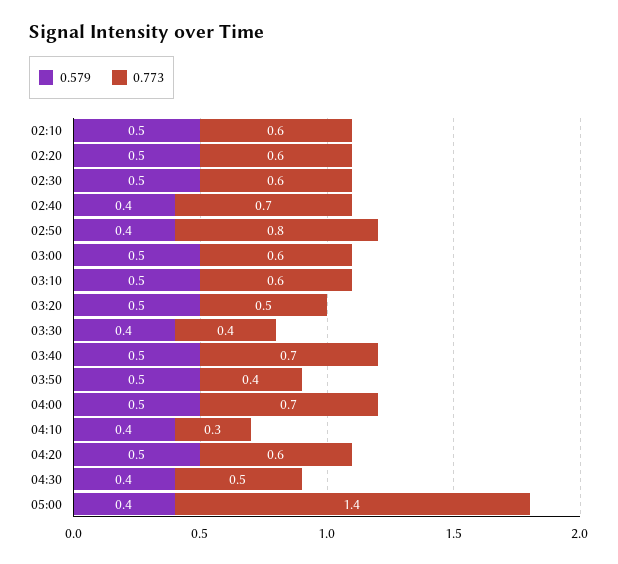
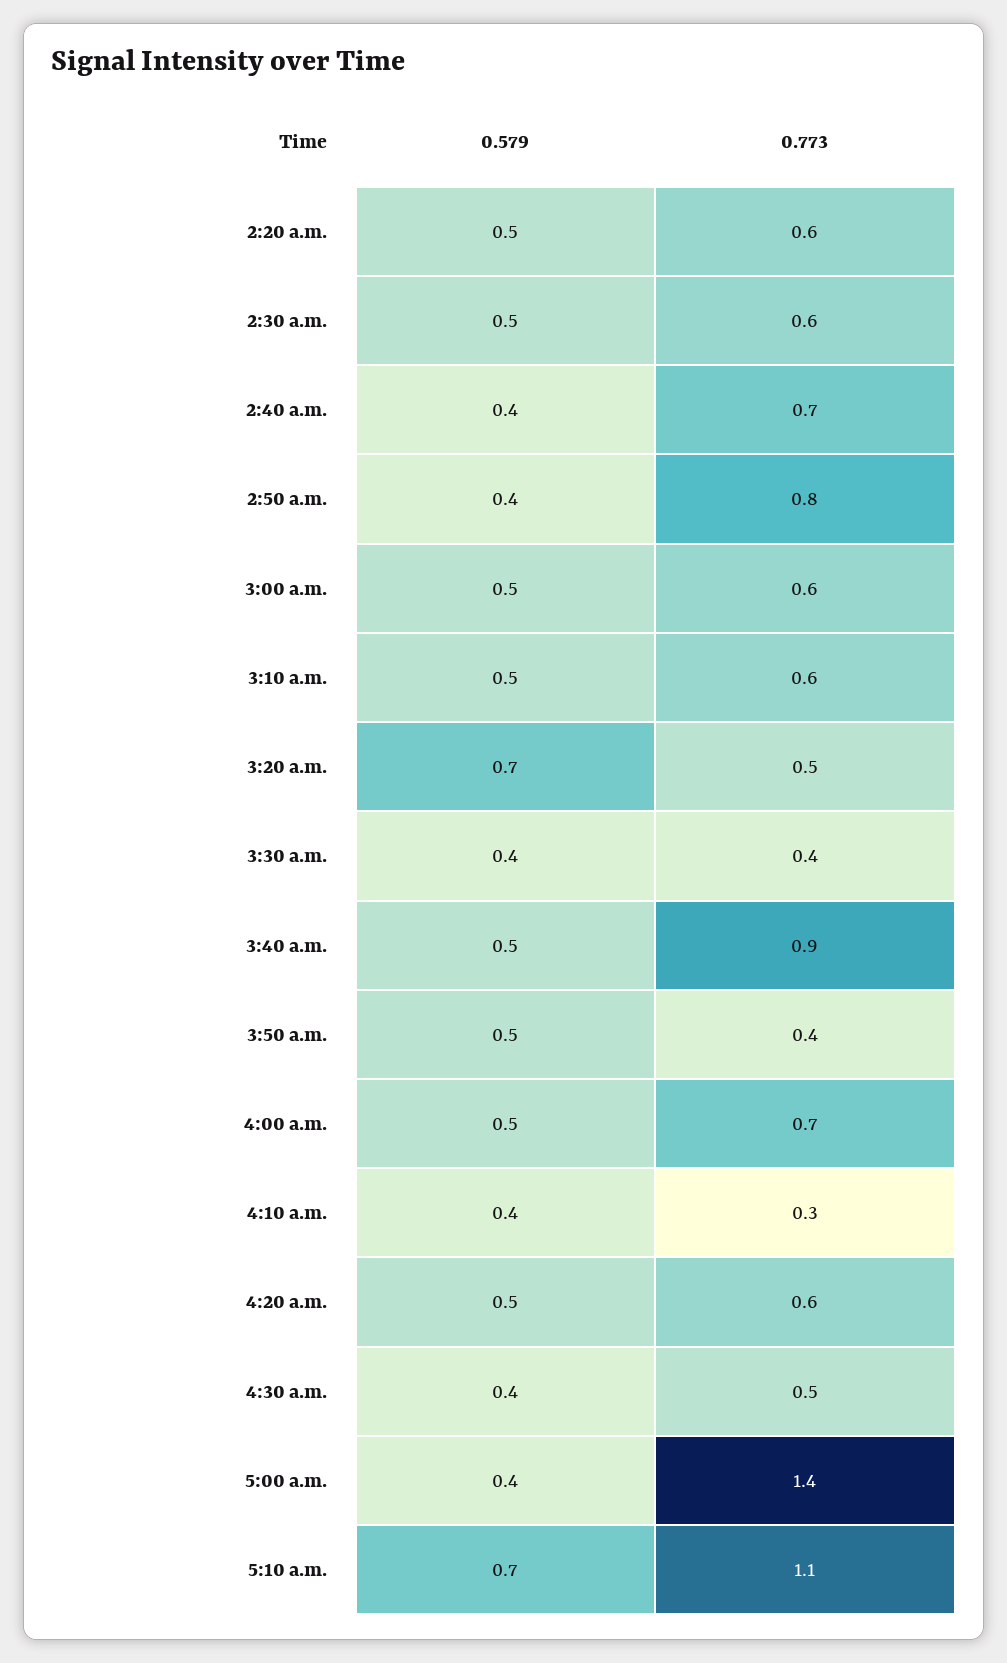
0.579, 02:10: 0.5 -> none
0.773, 02:10: 0.6 -> none
0.579, 03:20: 0.5 -> 0.7
0.773, 03:40: 0.7 -> 0.9
0.579, 5:10 a.m.: none -> 0.7
0.773, 5:10 a.m.: none -> 1.1

